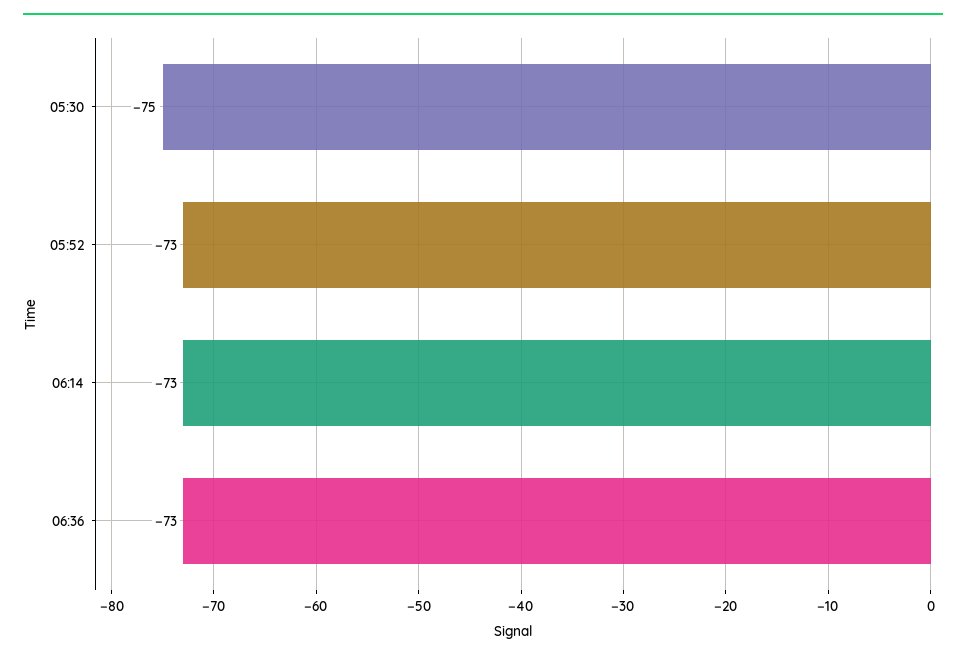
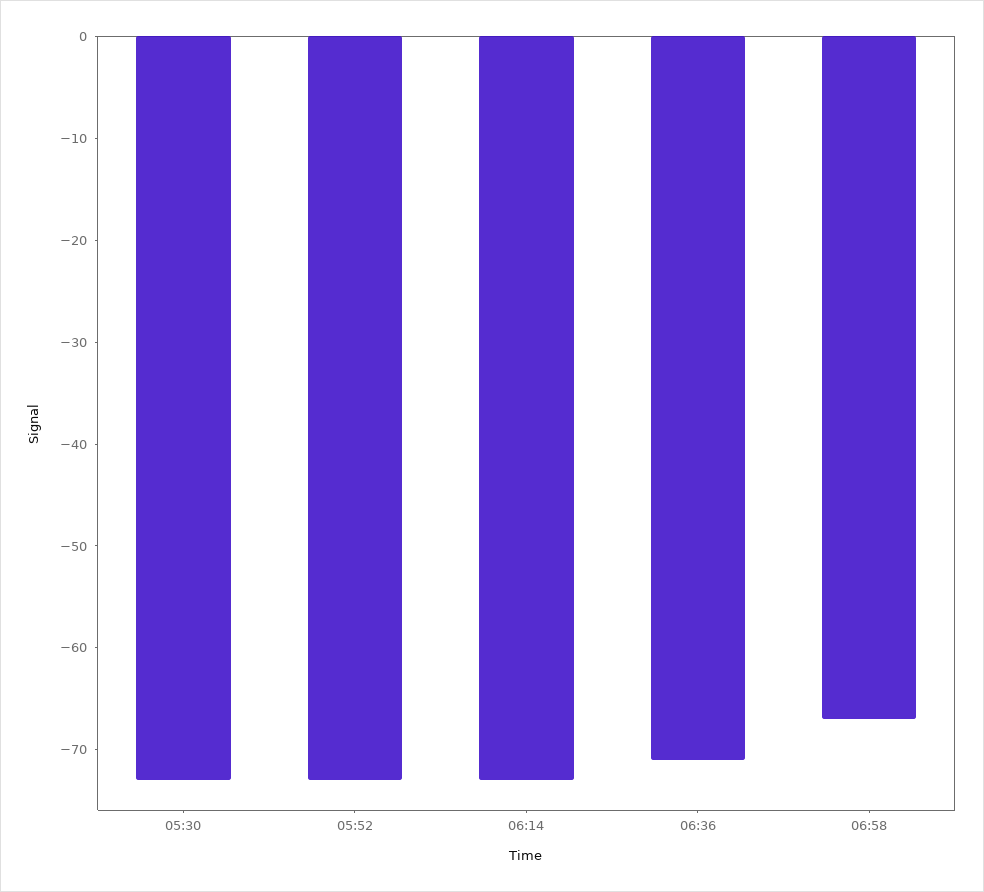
05:30: -75 -> -73
06:36: -73 -> -71
06:58: none -> -67

